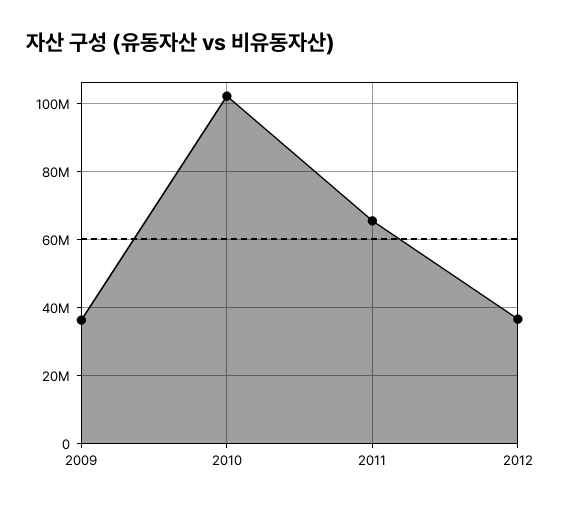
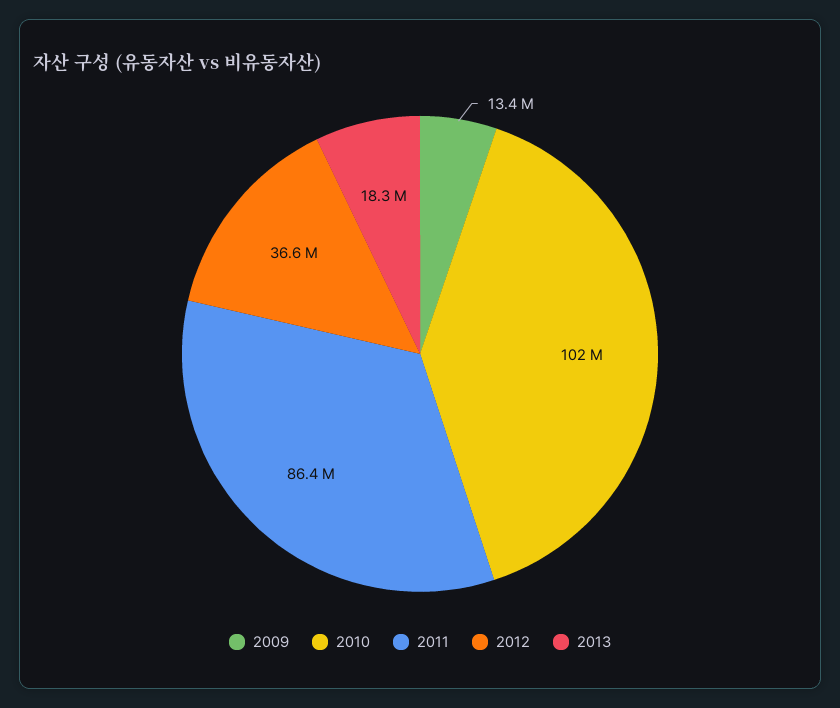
2009: 36000000 -> 13400000
2011: 66000000 -> 86400000
2013: none -> 18300000

